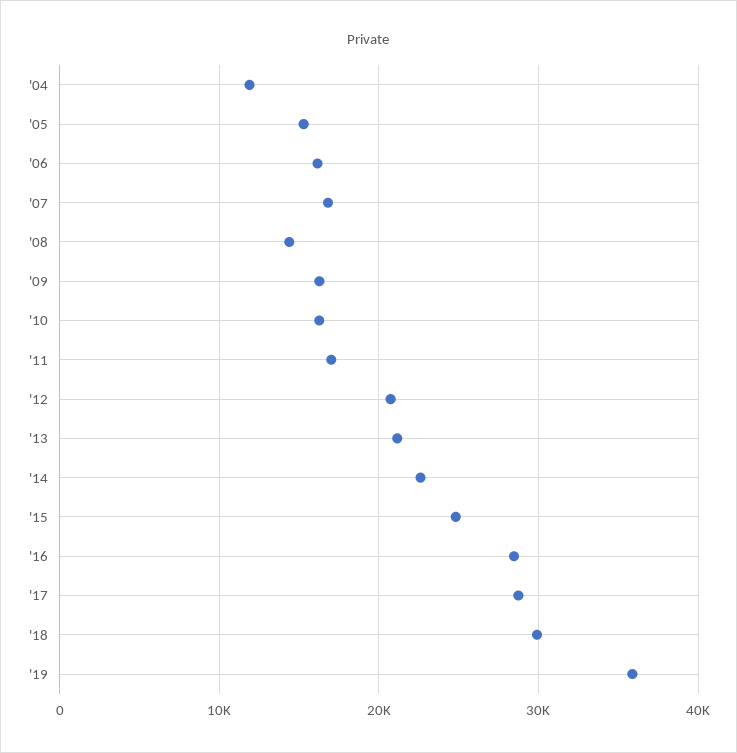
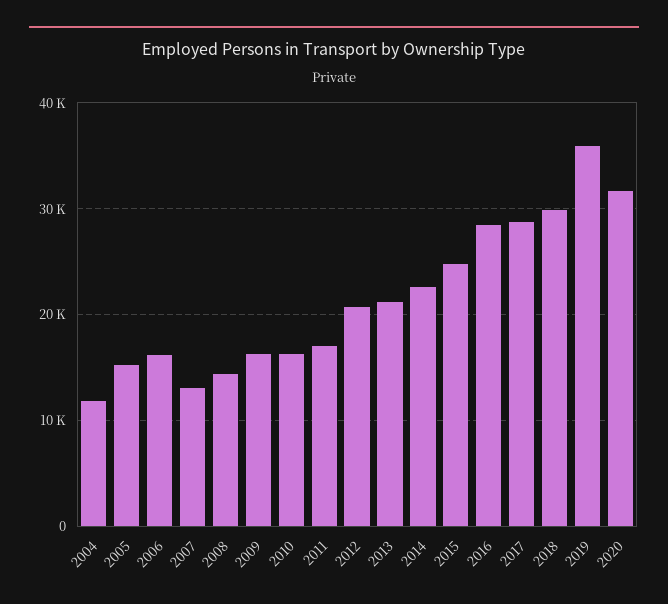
'07: 17000 -> 13000
2020: none -> 32000

